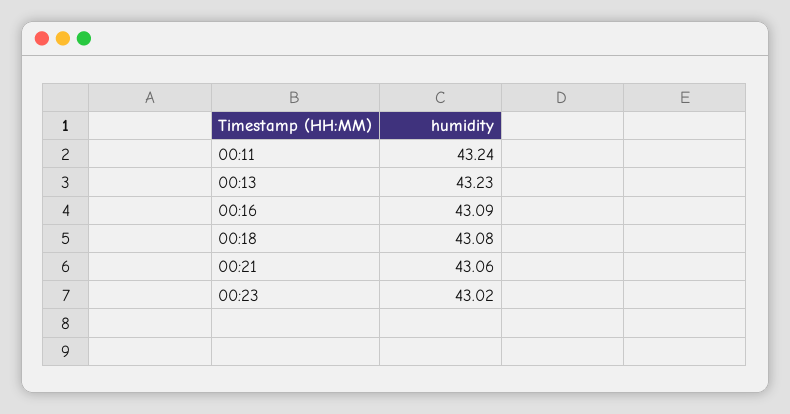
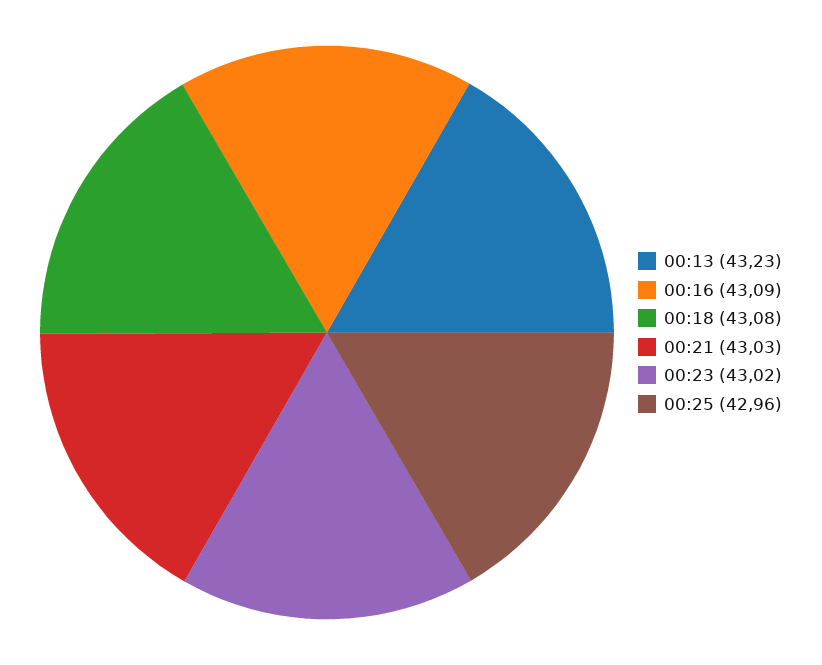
00:11: 43.24 -> none
00:21: 43.06 -> 43.03
00:25: none -> 42.96

